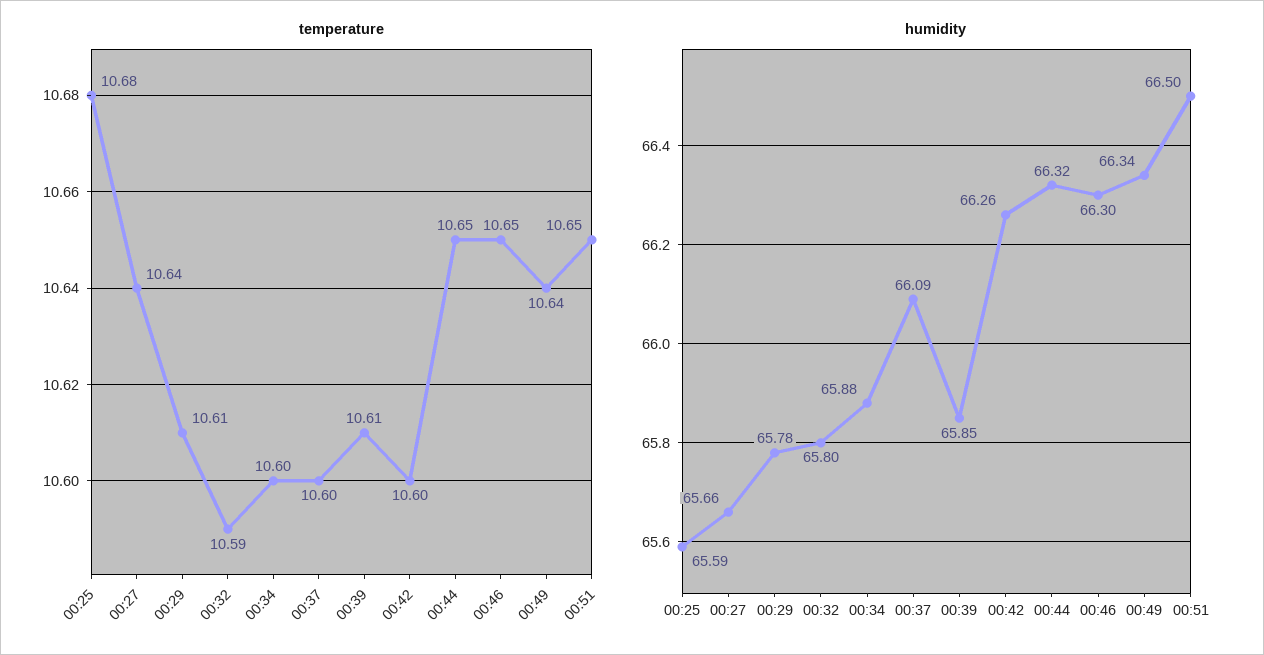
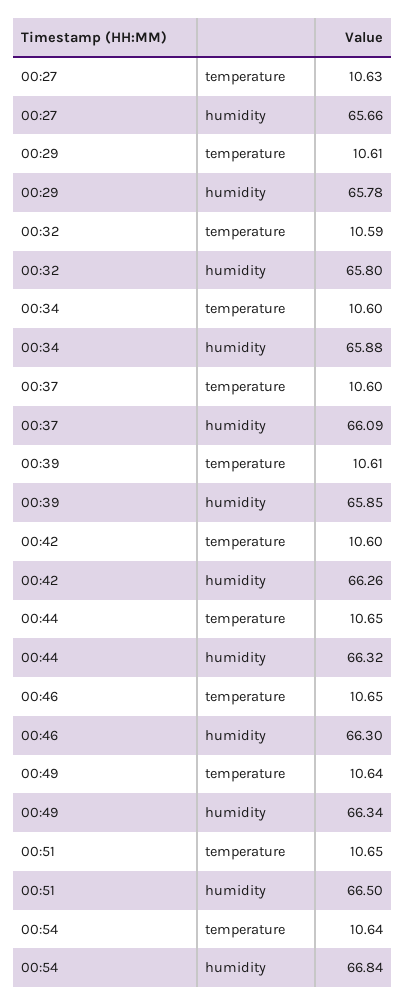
temperature, 00:25: 10.68 -> none
temperature, 00:27: 10.64 -> 10.63
humidity, 00:25: 65.59 -> none
temperature, 00:54: none -> 10.64
humidity, 00:54: none -> 66.84

